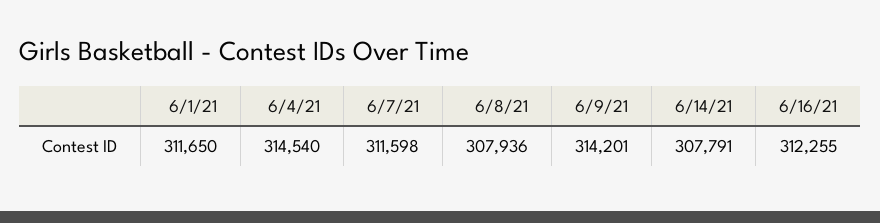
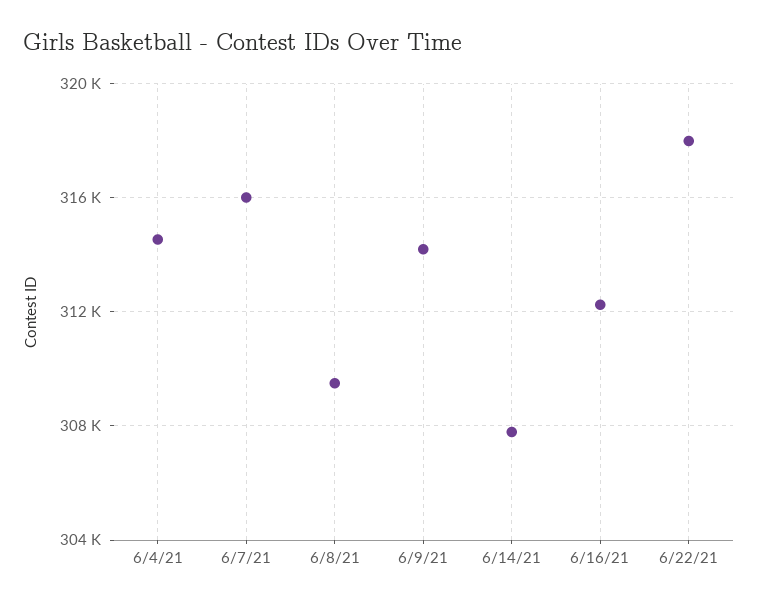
6/1/21: 311650 -> none
6/7/21: 311598 -> 316000
6/8/21: 307936 -> 309500
6/22/21: none -> 318000

